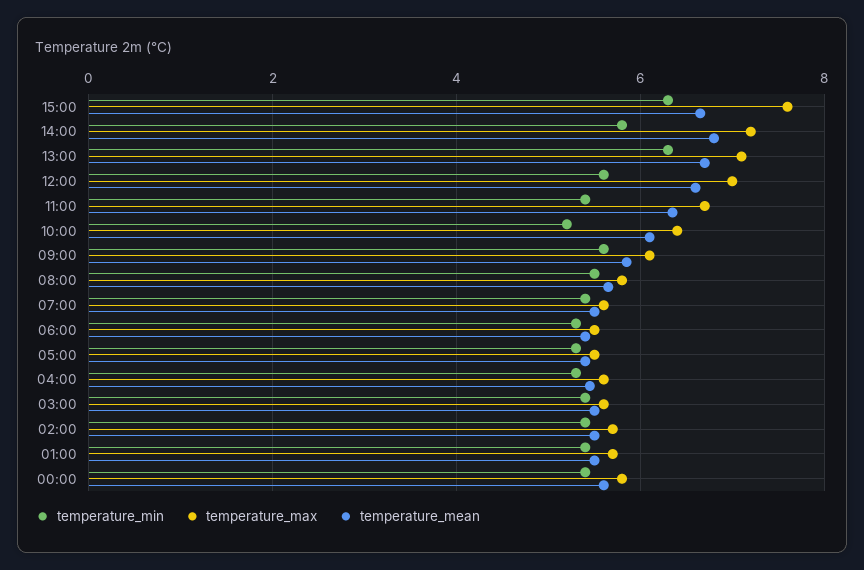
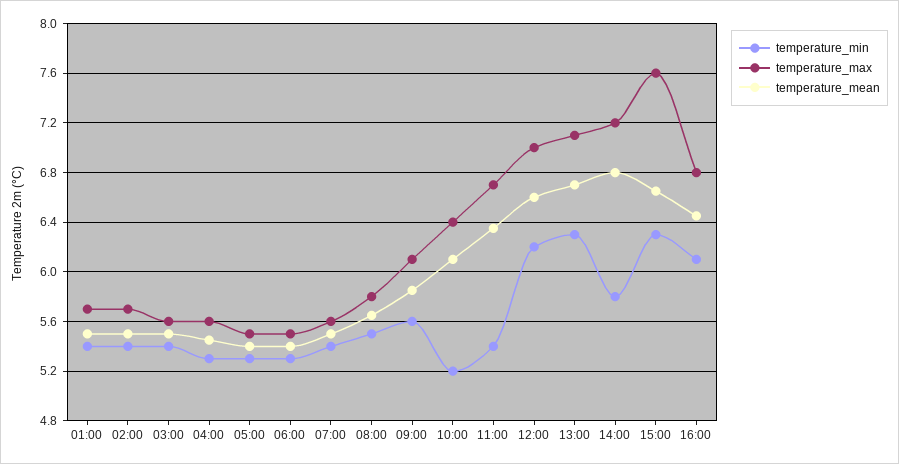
temperature_min, 12:00: 5.6 -> 6.2
temperature_min, 00:00: 5.4 -> none
temperature_max, 00:00: 5.8 -> none
temperature_mean, 00:00: 5.6 -> none
temperature_min, 16:00: none -> 6.1
temperature_max, 16:00: none -> 6.8
temperature_mean, 16:00: none -> 6.45

